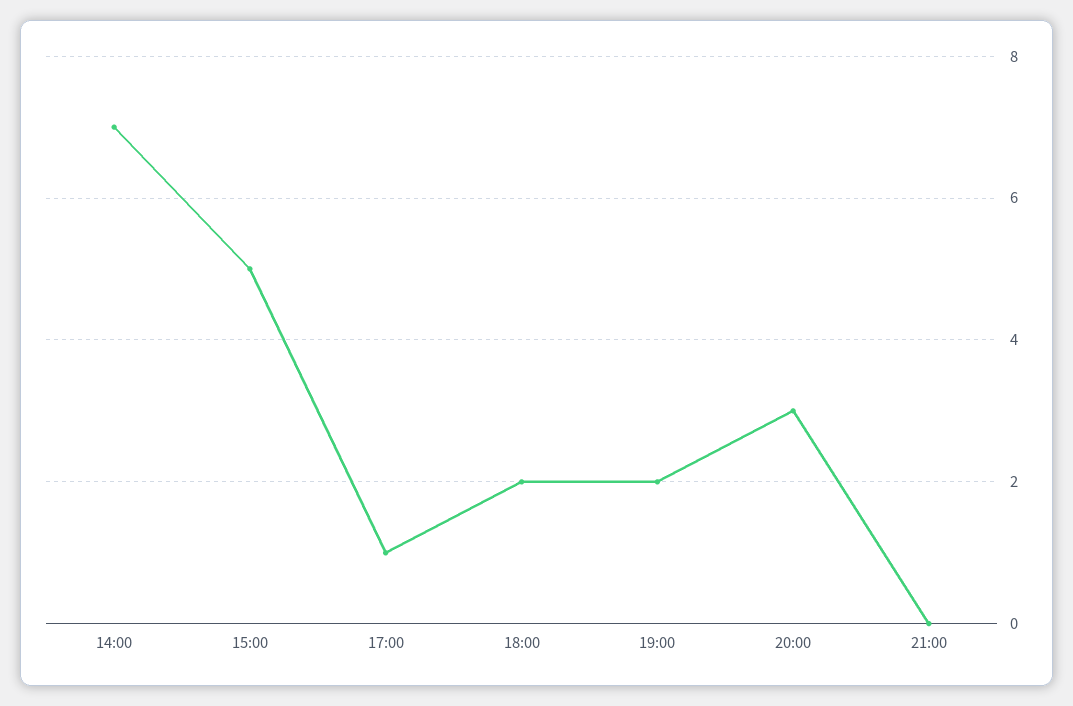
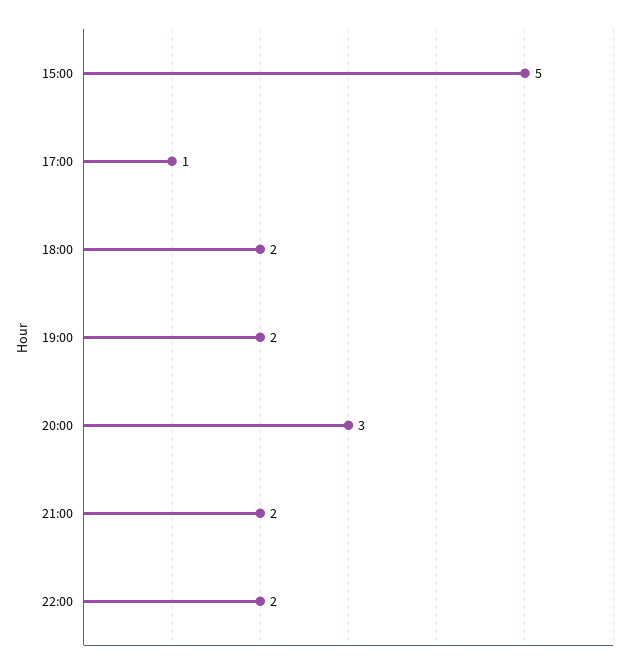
14:00: 7 -> none
21:00: 0 -> 2
22:00: none -> 2

